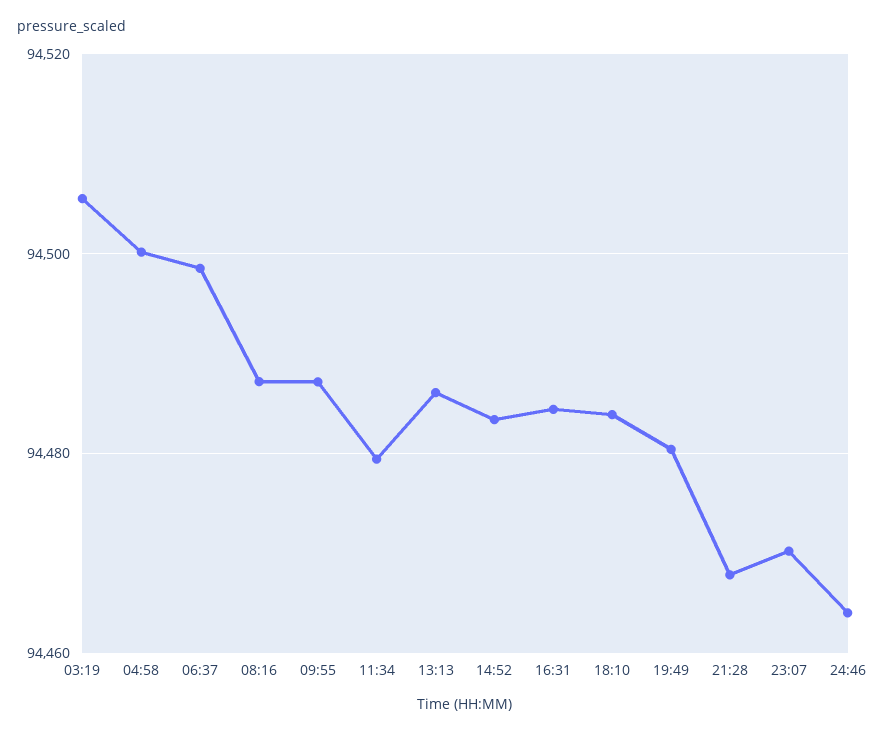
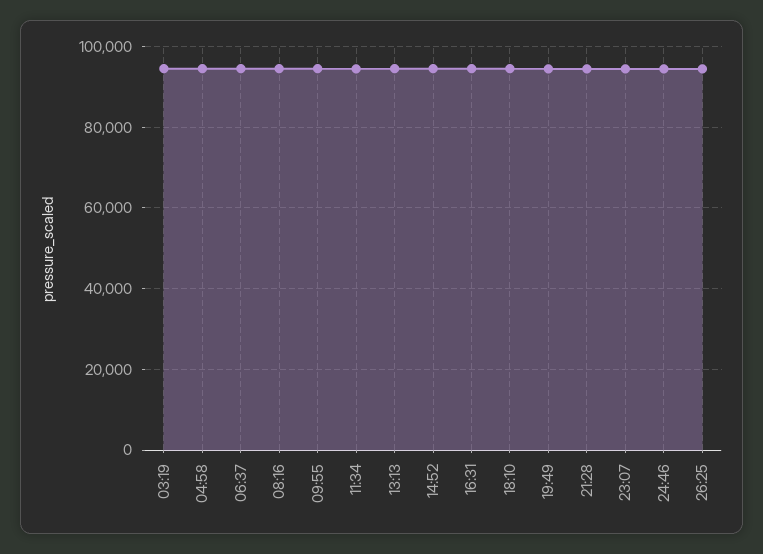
26:25: none -> 94000

